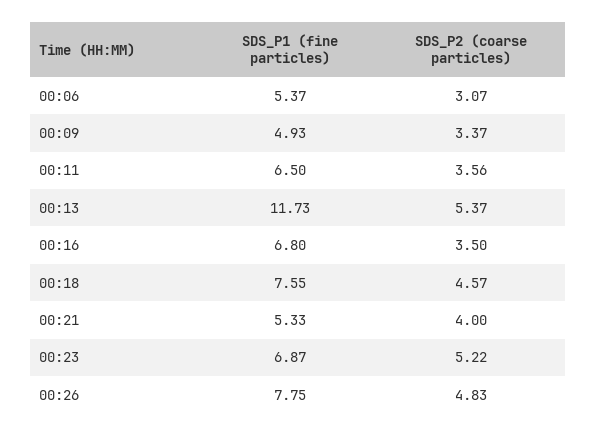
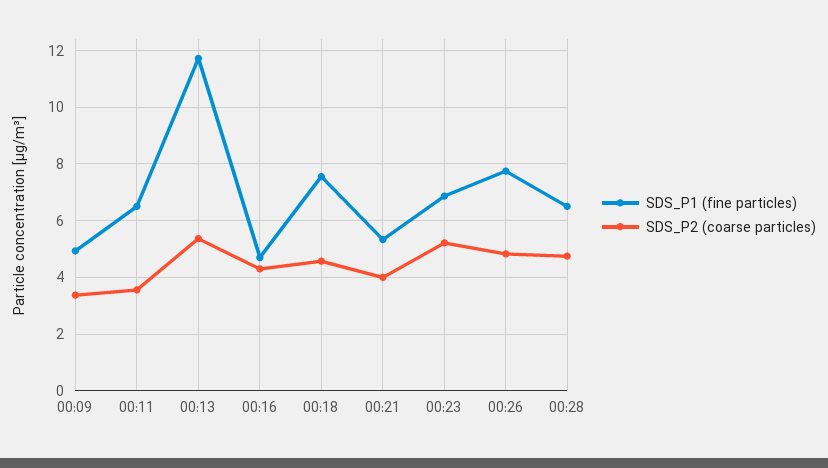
SDS_P1 (fine particles), 00:06: 5.37 -> none
SDS_P2 (coarse particles), 00:06: 3.07 -> none
SDS_P1 (fine particles), 00:16: 6.8 -> 4.75
SDS_P2 (coarse particles), 00:16: 3.5 -> 4.25
SDS_P1 (fine particles), 00:28: none -> 6.5
SDS_P2 (coarse particles), 00:28: none -> 4.75

